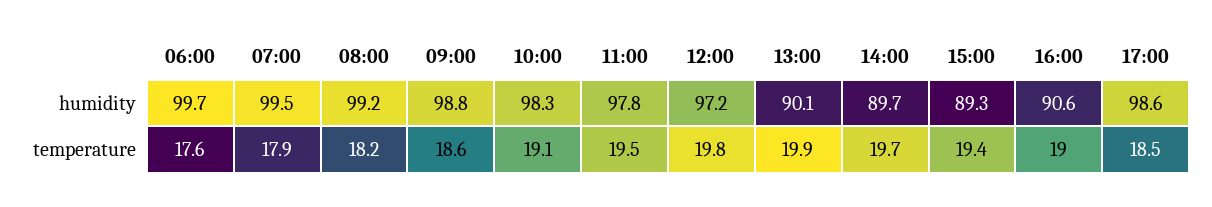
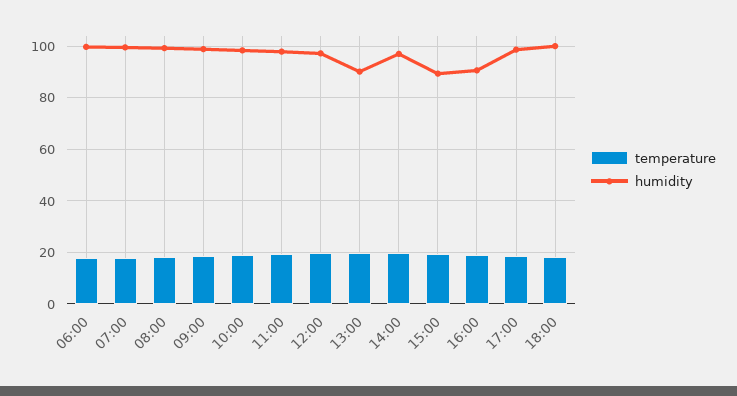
humidity, 14:00: 89.7 -> 97.5
temperature, 18:00: none -> 17.5
humidity, 18:00: none -> 100

